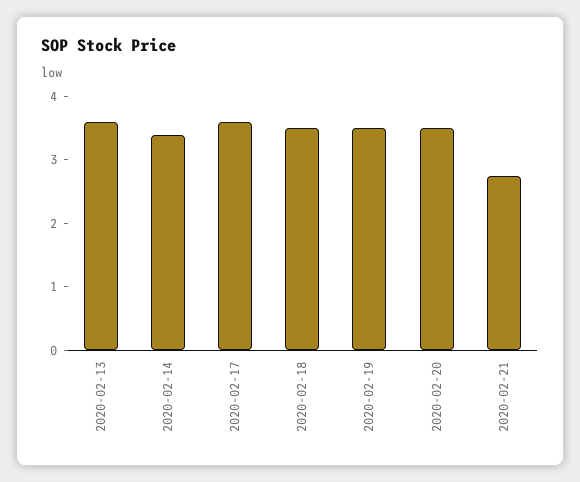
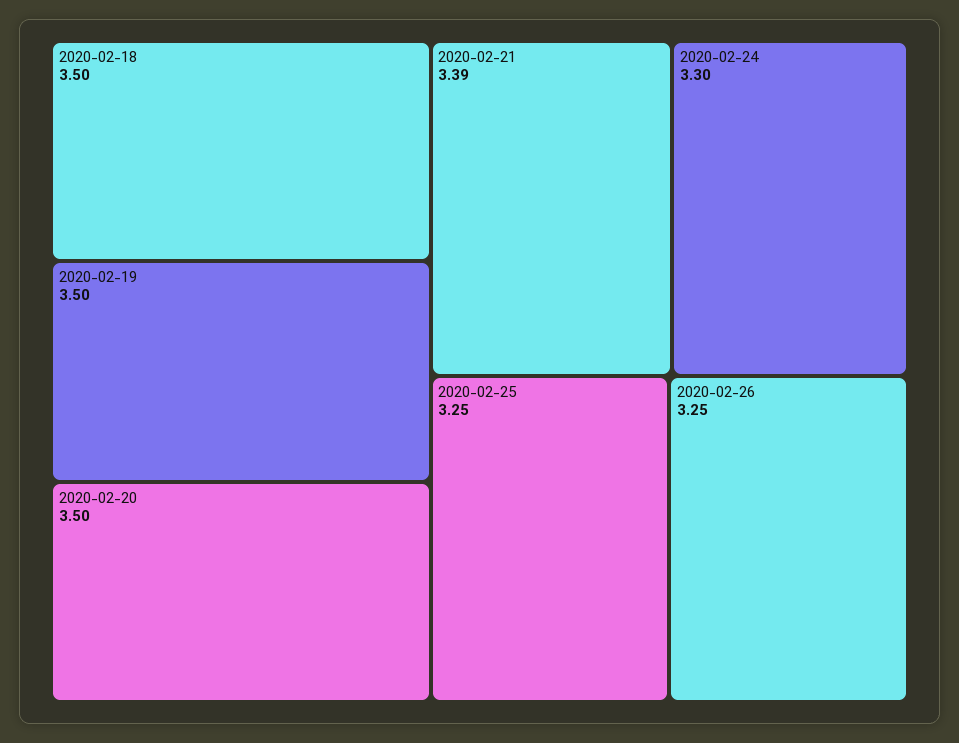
2020-02-13: 3.6 -> none
2020-02-14: 3.4 -> none
2020-02-17: 3.6 -> none
2020-02-21: 2.8 -> 3.39
2020-02-24: none -> 3.3
2020-02-25: none -> 3.25
2020-02-26: none -> 3.25

